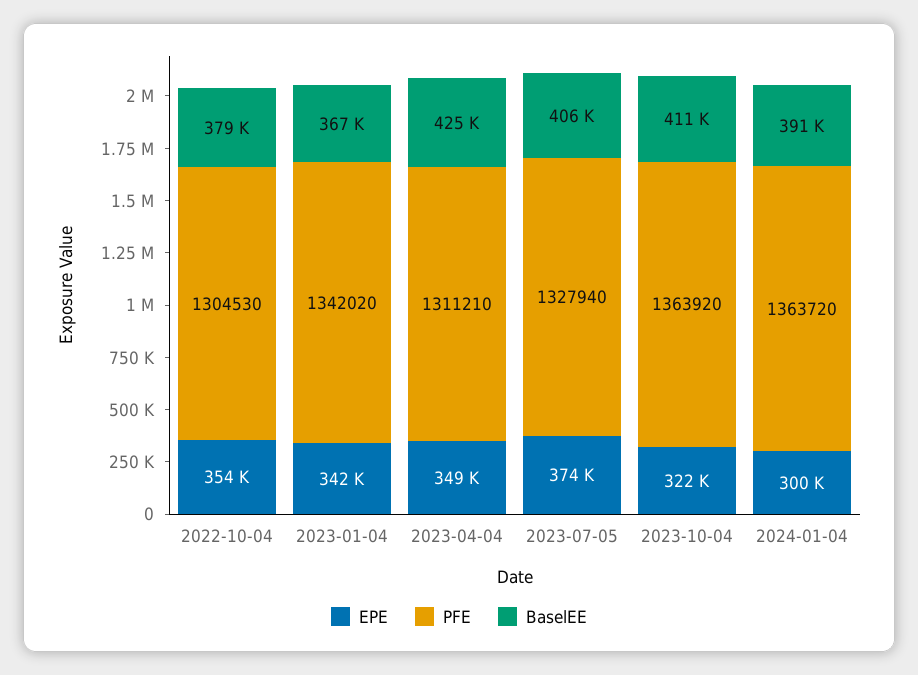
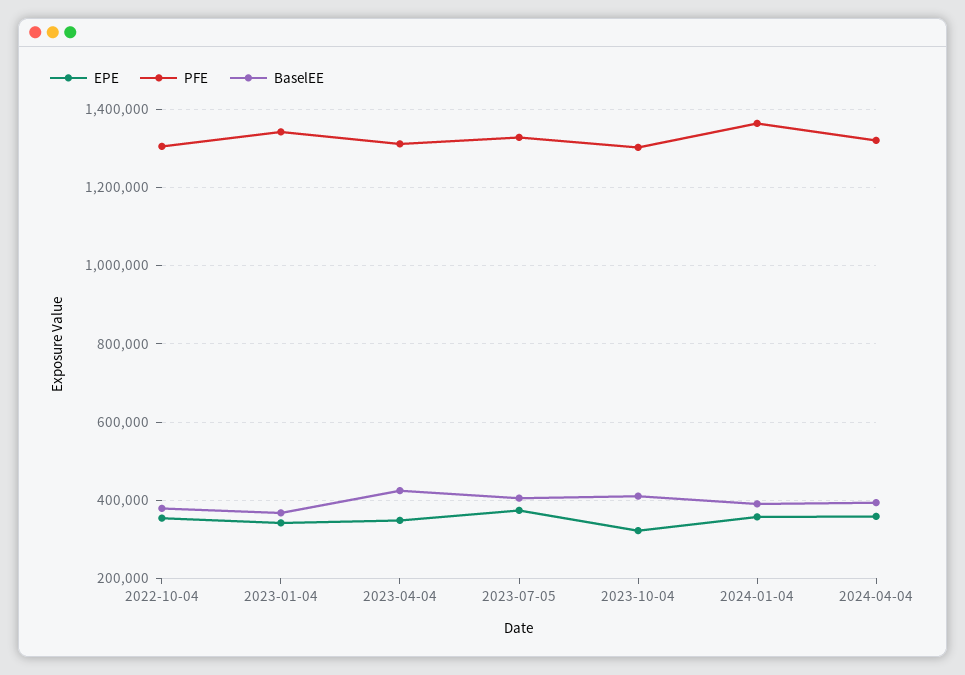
PFE, 2023-10-04: 1363920 -> 1300000
EPE, 2024-01-04: 300000 -> 360000
EPE, 2024-04-04: none -> 360000
PFE, 2024-04-04: none -> 1320000
BaselEE, 2024-04-04: none -> 400000

